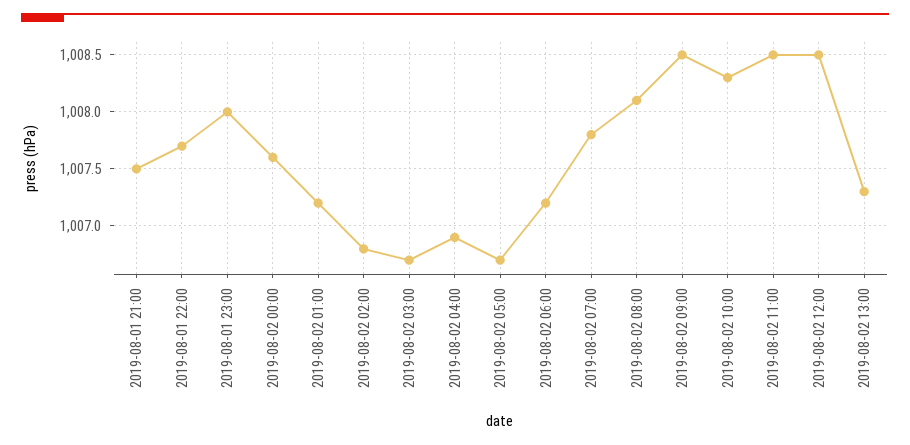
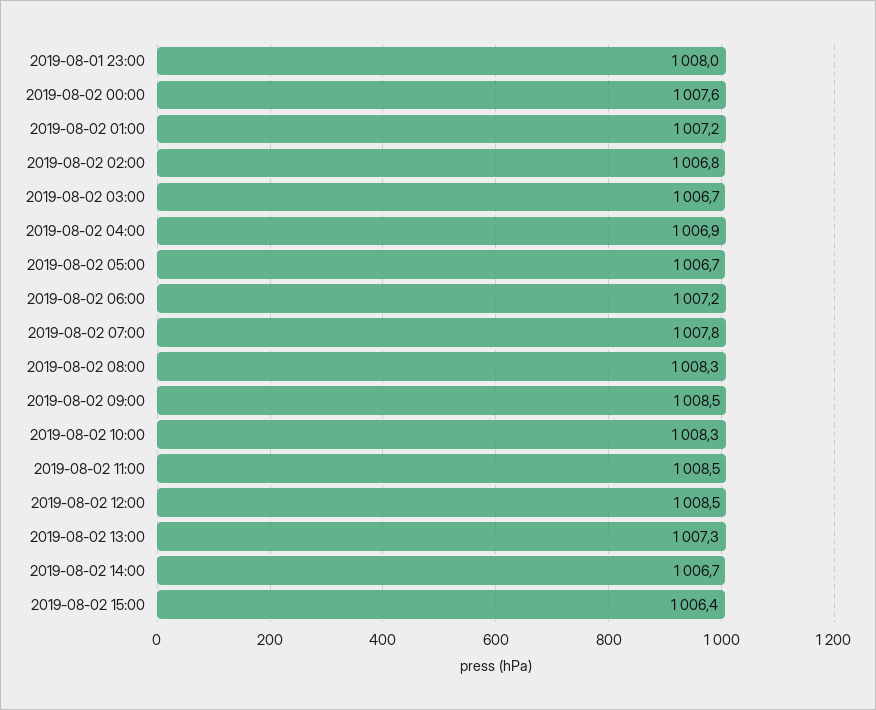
2019-08-01 21:00: 1007.5 -> none
2019-08-01 22:00: 1007.7 -> none
2019-08-02 08:00: 1008.1 -> 1008.3
2019-08-02 14:00: none -> 1006.7
2019-08-02 15:00: none -> 1006.4

